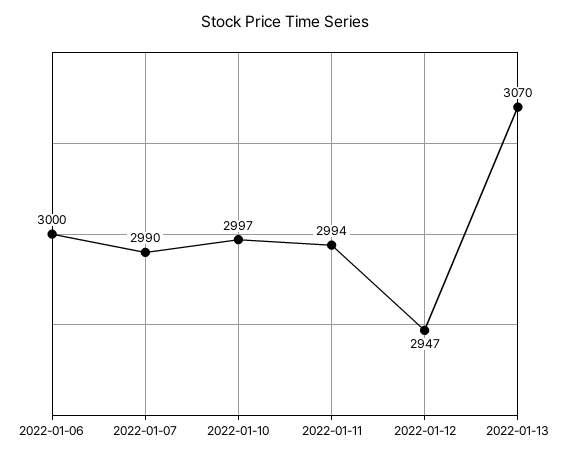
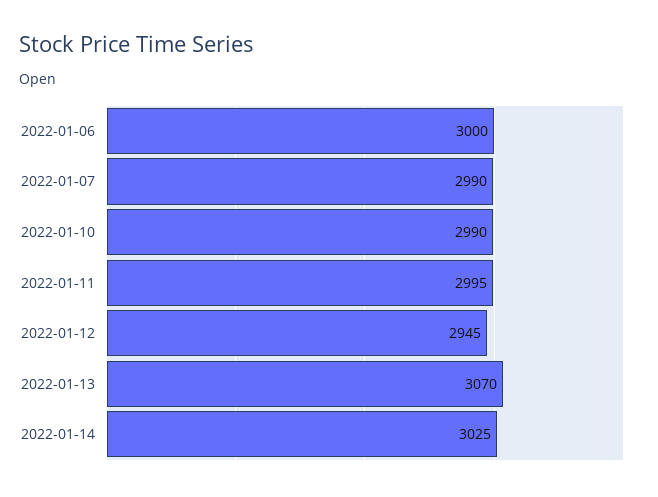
2022-01-10: 2997 -> 2990
2022-01-11: 2994 -> 2995
2022-01-12: 2947 -> 2945
2022-01-14: none -> 3025

